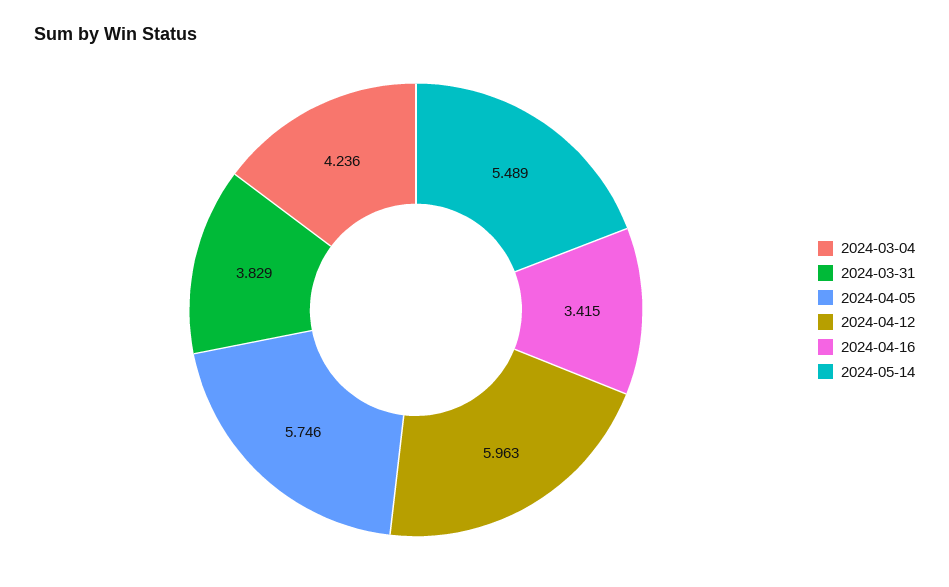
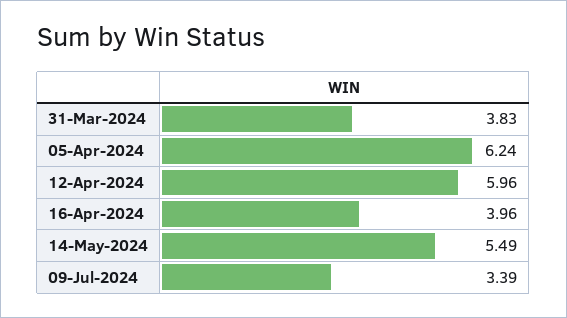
2024-03-04: 4.236 -> none
2024-04-05: 5.746 -> 6.24
2024-04-16: 3.415 -> 3.96
09-Jul-2024: none -> 3.39

